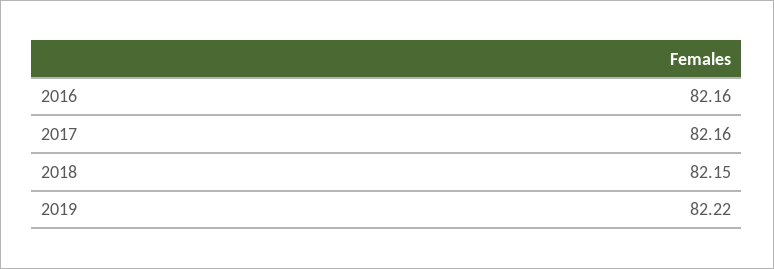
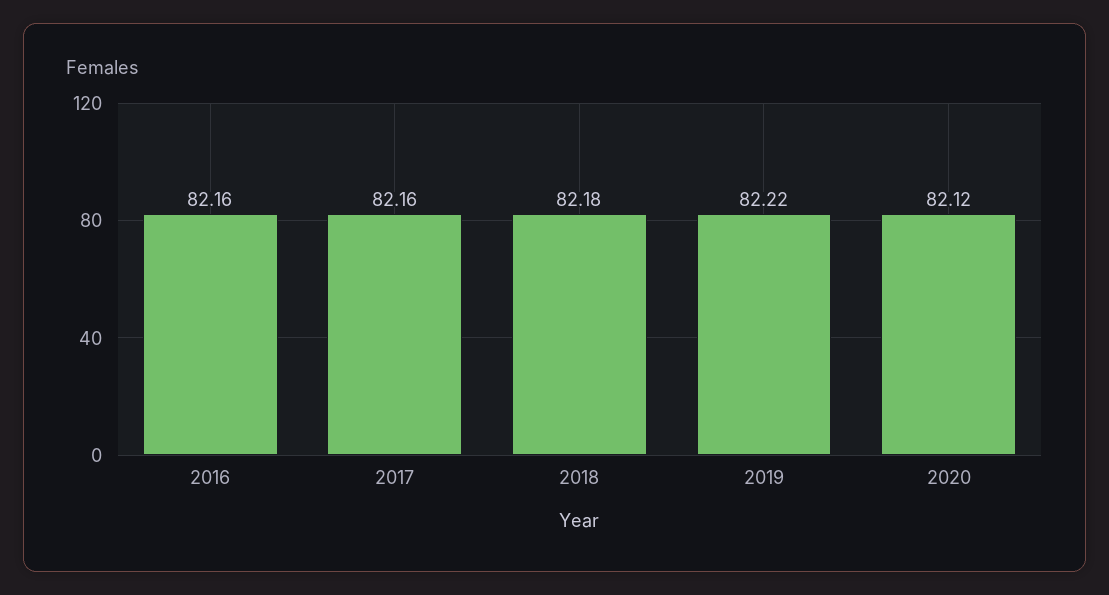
2018: 82.15 -> 82.18
2020: none -> 82.12

